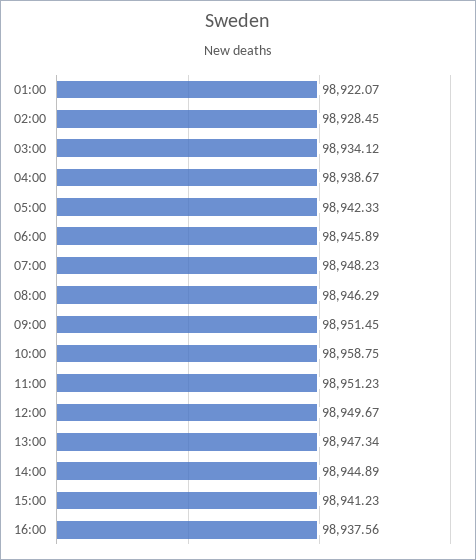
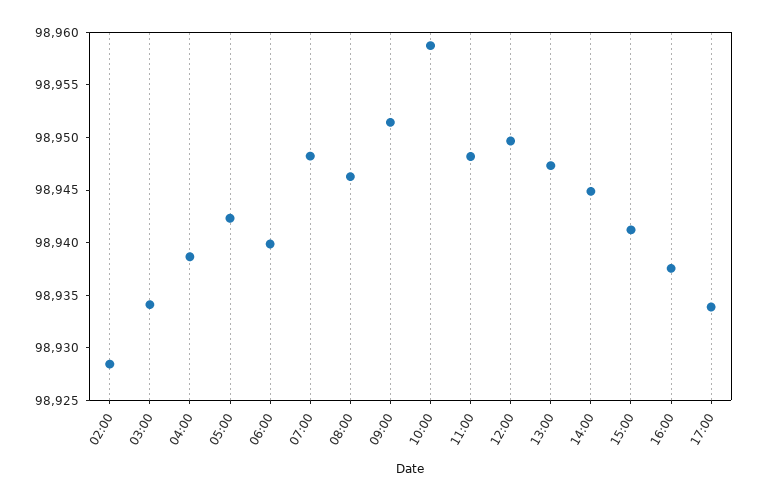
01:00: 98922.07 -> none
06:00: 98945.89 -> 98940
11:00: 98951.23 -> 98948
17:00: none -> 98934

